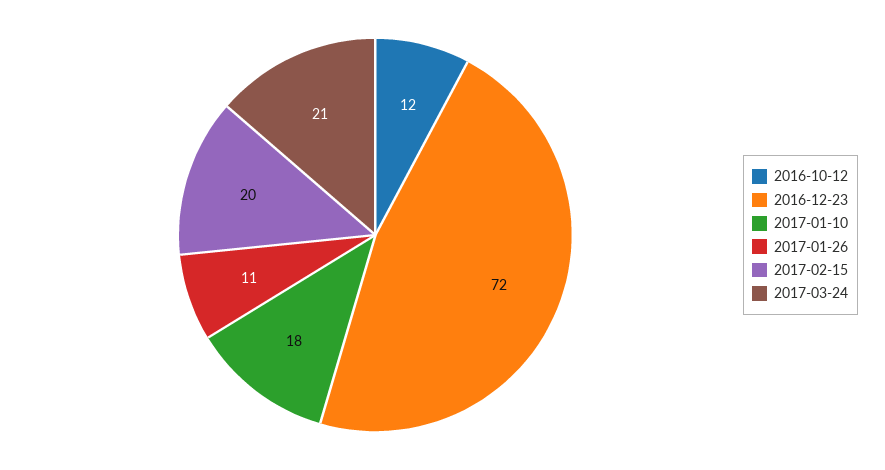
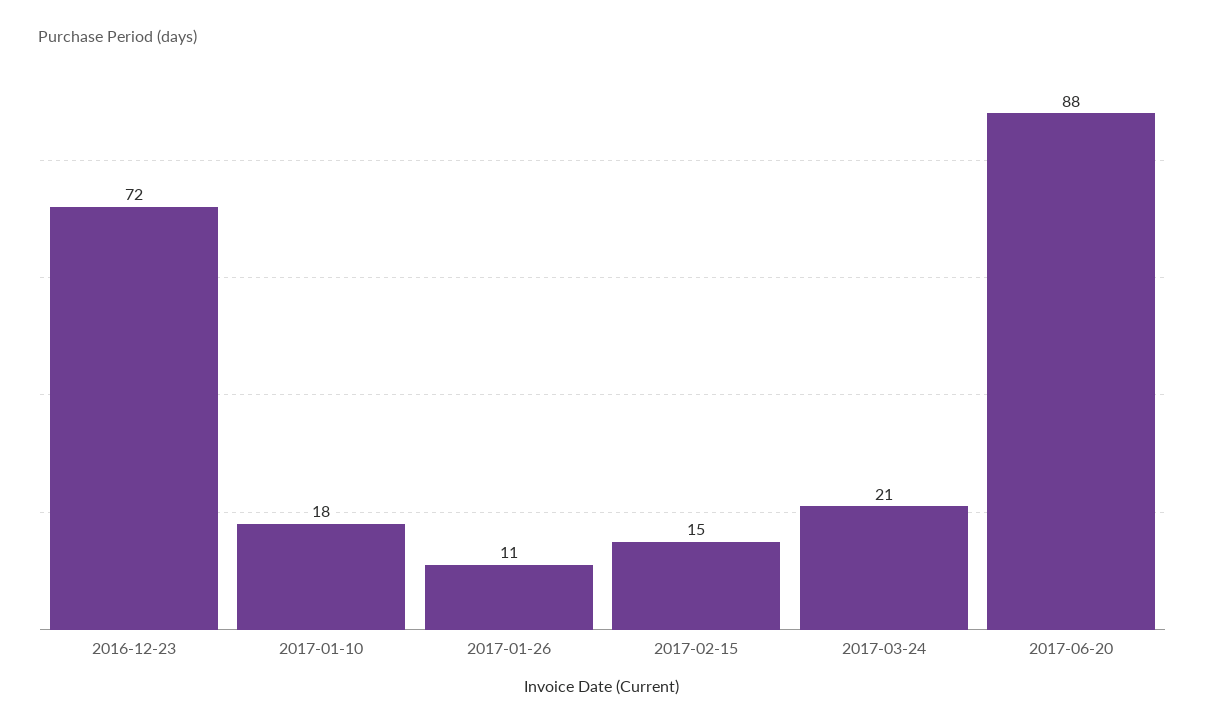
2016-10-12: 12 -> none
2017-02-15: 20 -> 15
2017-06-20: none -> 88

